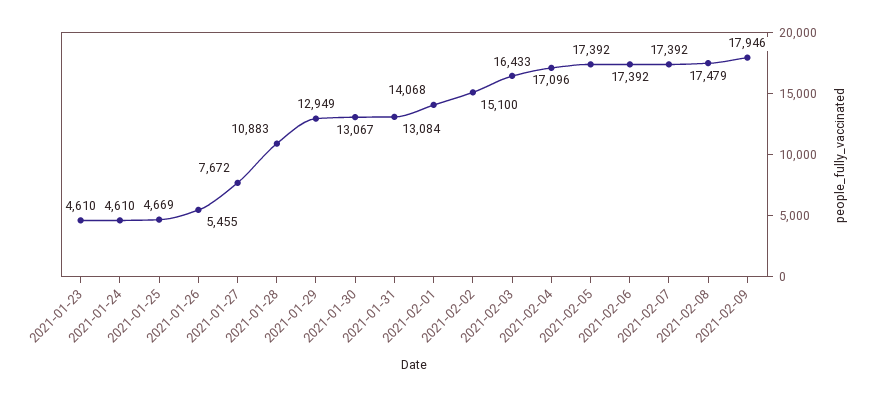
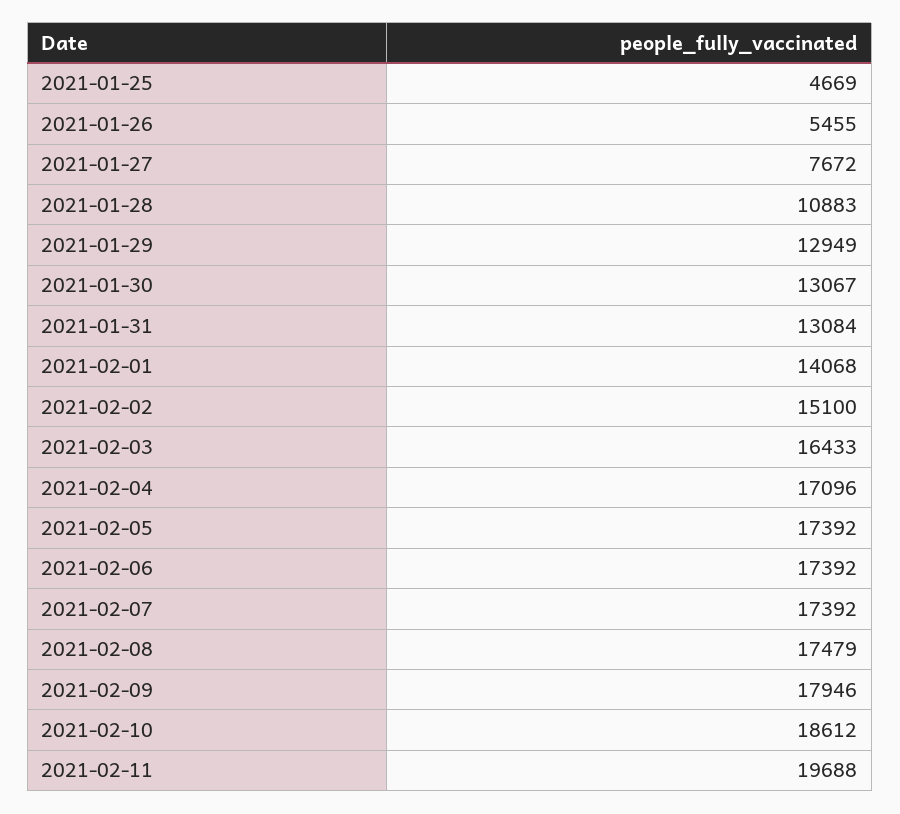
2021-01-23: 4610 -> none
2021-01-24: 4610 -> none
2021-02-10: none -> 18612
2021-02-11: none -> 19688

